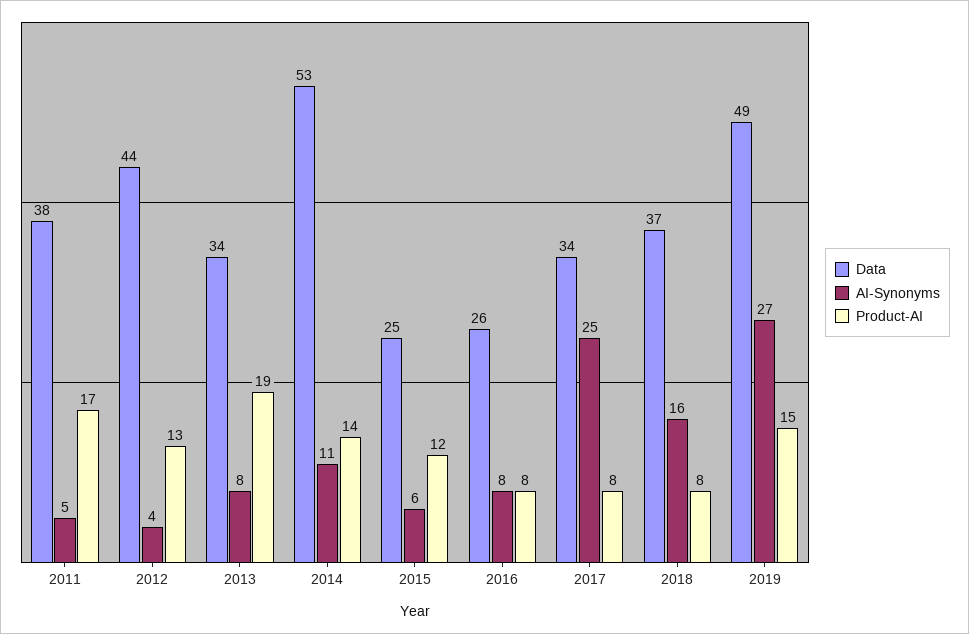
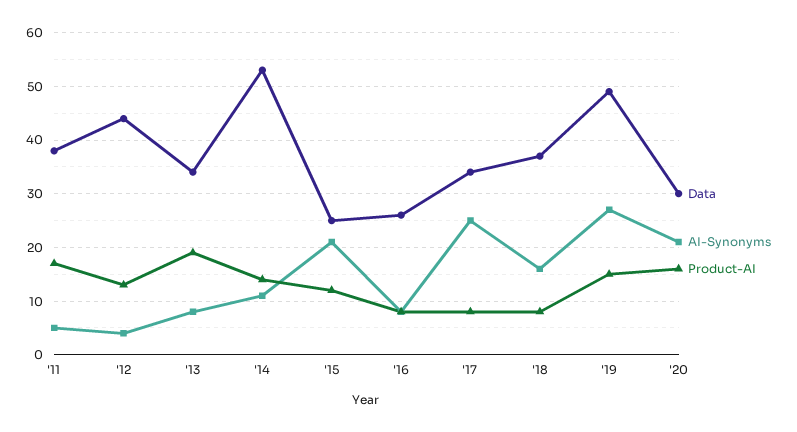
AI-Synonyms, 2015: 6 -> 20
Data, '20: none -> 30
AI-Synonyms, '20: none -> 20
Product-AI, '20: none -> 15

